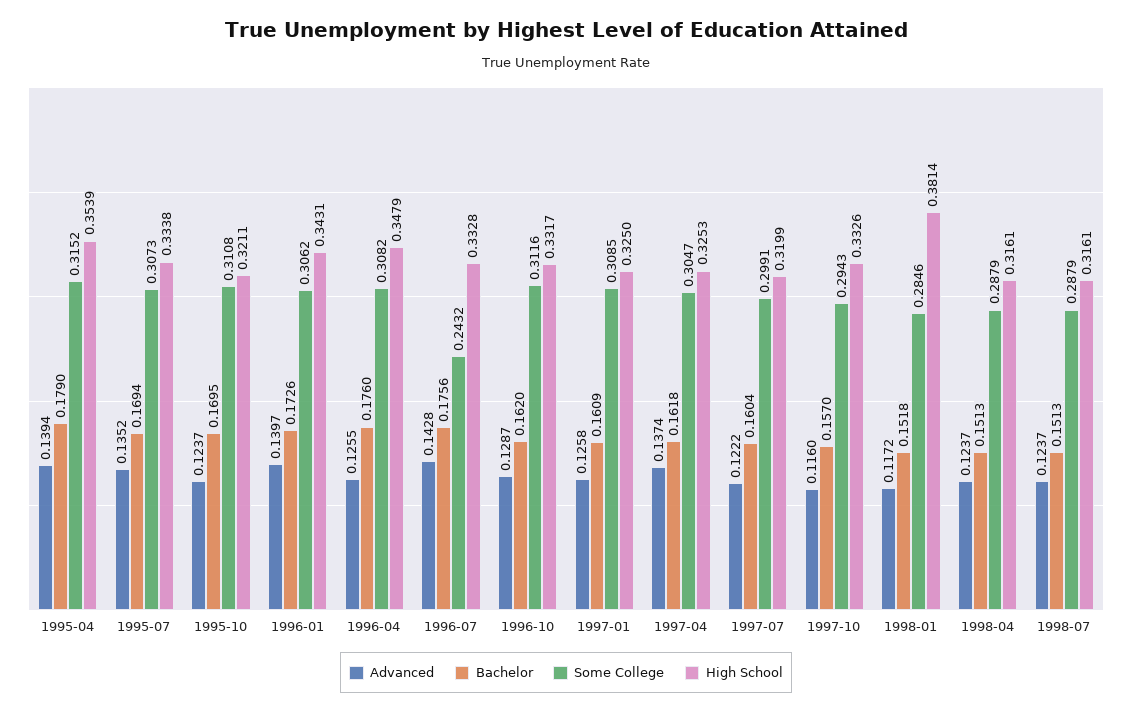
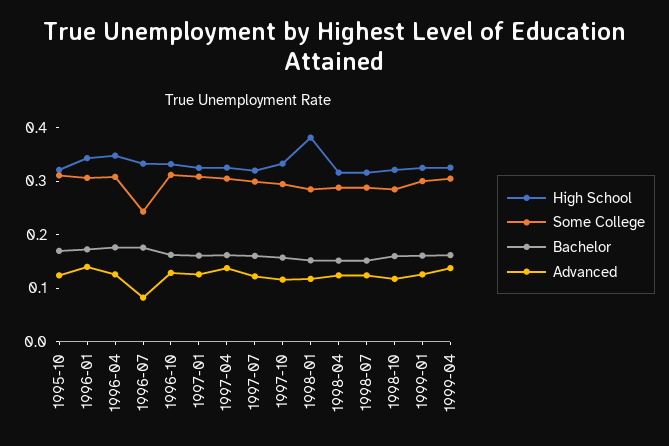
Advanced, 1995-04: 0.1394 -> none
Bachelor, 1995-04: 0.179 -> none
Some College, 1995-04: 0.3152 -> none
High School, 1995-04: 0.3539 -> none
Advanced, 1995-07: 0.1352 -> none
Bachelor, 1995-07: 0.1694 -> none
Some College, 1995-07: 0.3073 -> none
High School, 1995-07: 0.3338 -> none
Advanced, 1996-07: 0.1428 -> 0.08
High School, 1998-10: none -> 0.32
Some College, 1998-10: none -> 0.28
Bachelor, 1998-10: none -> 0.16
Advanced, 1998-10: none -> 0.12
High School, 1999-01: none -> 0.32
Some College, 1999-01: none -> 0.3
Bachelor, 1999-01: none -> 0.16
Advanced, 1999-01: none -> 0.12
High School, 1999-04: none -> 0.32
Some College, 1999-04: none -> 0.3
Bachelor, 1999-04: none -> 0.16
Advanced, 1999-04: none -> 0.14

